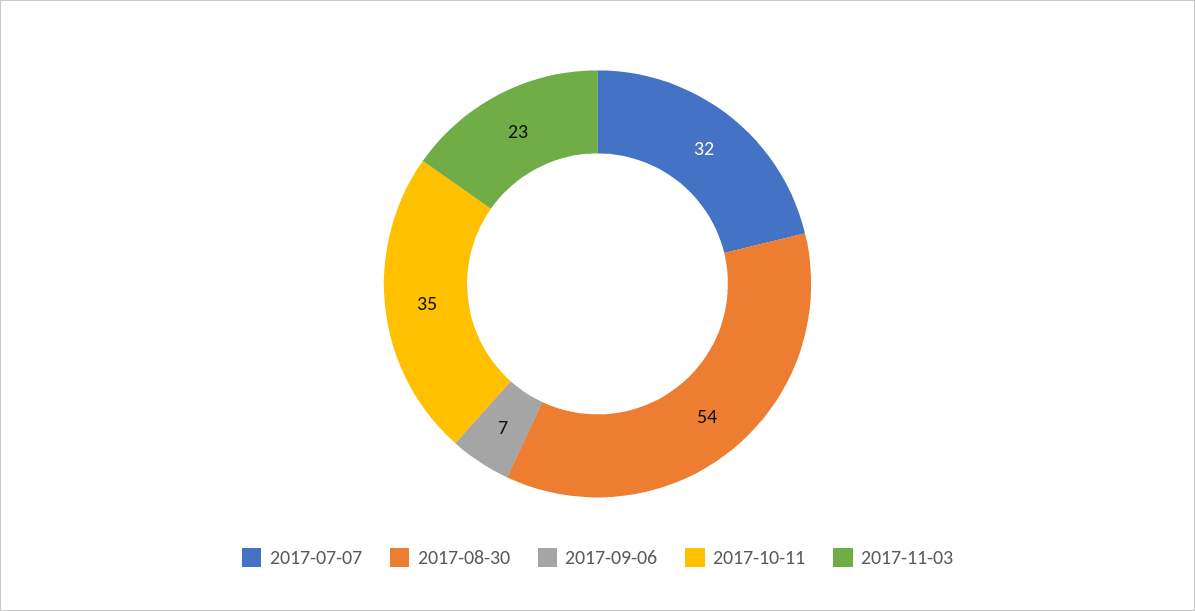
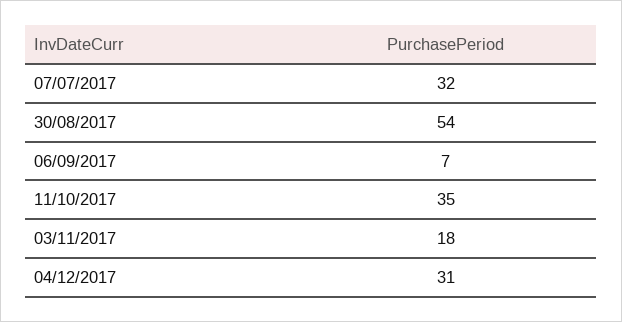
2017-11-03: 23 -> 18
04/12/2017: none -> 31

